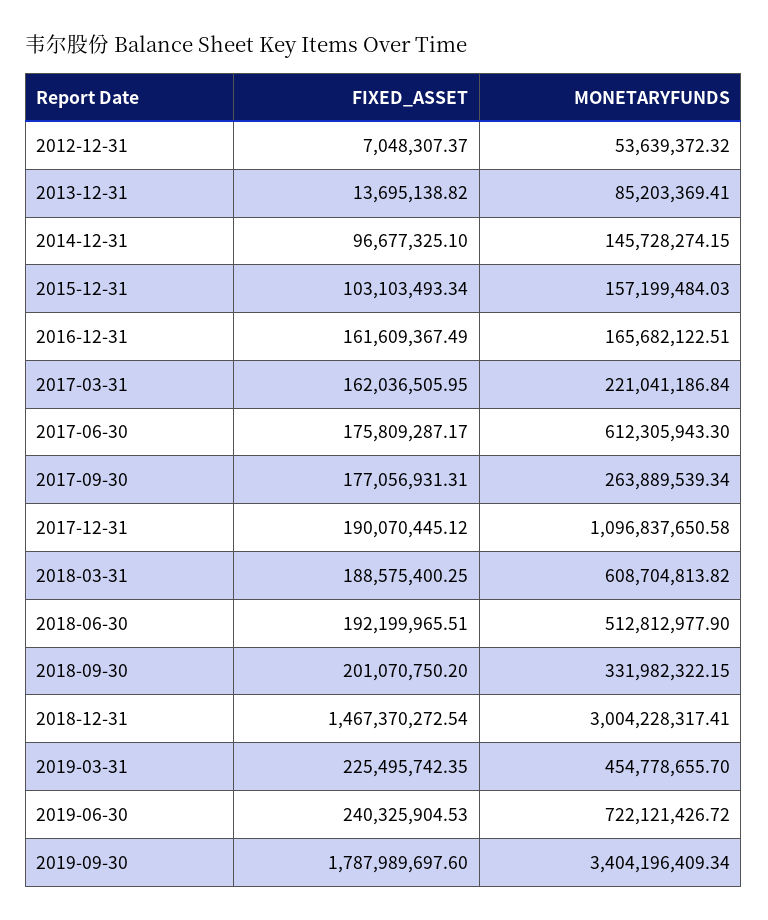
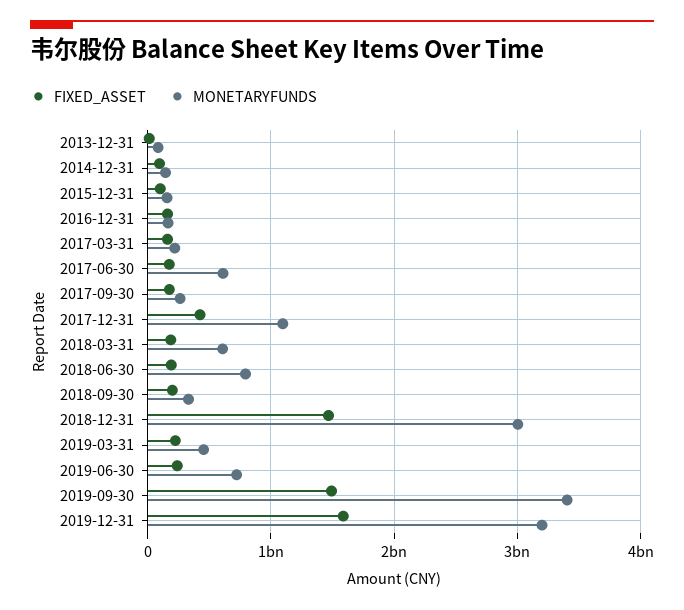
FIXED_ASSET, 2012-12-31: 7048307.37 -> none
MONETARYFUNDS, 2012-12-31: 53639372.32 -> none
FIXED_ASSET, 2017-12-31: 190070445.12 -> 400000000
MONETARYFUNDS, 2018-06-30: 512812977.9 -> 800000000
FIXED_ASSET, 2019-09-30: 1787989697.6 -> 1500000000
FIXED_ASSET, 2019-12-31: none -> 1600000000
MONETARYFUNDS, 2019-12-31: none -> 3200000000

